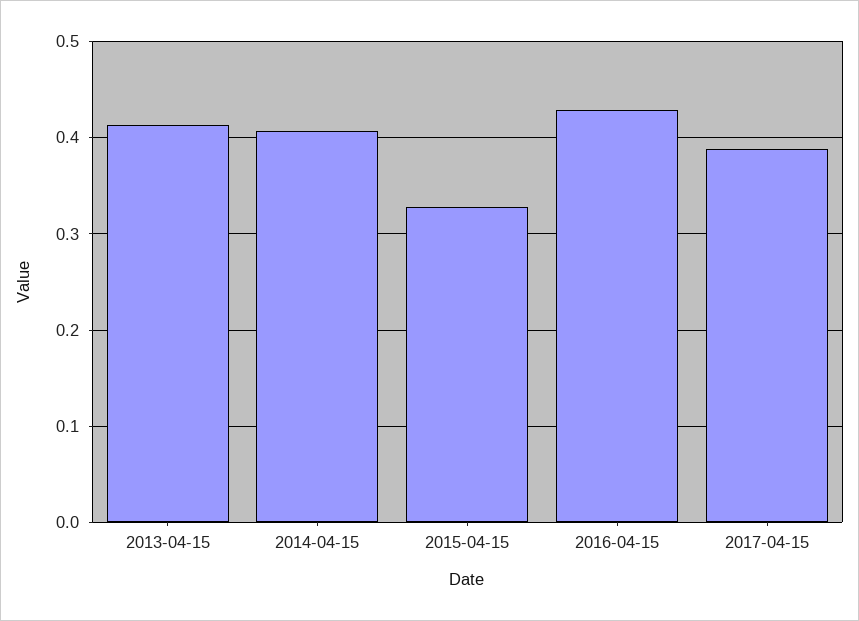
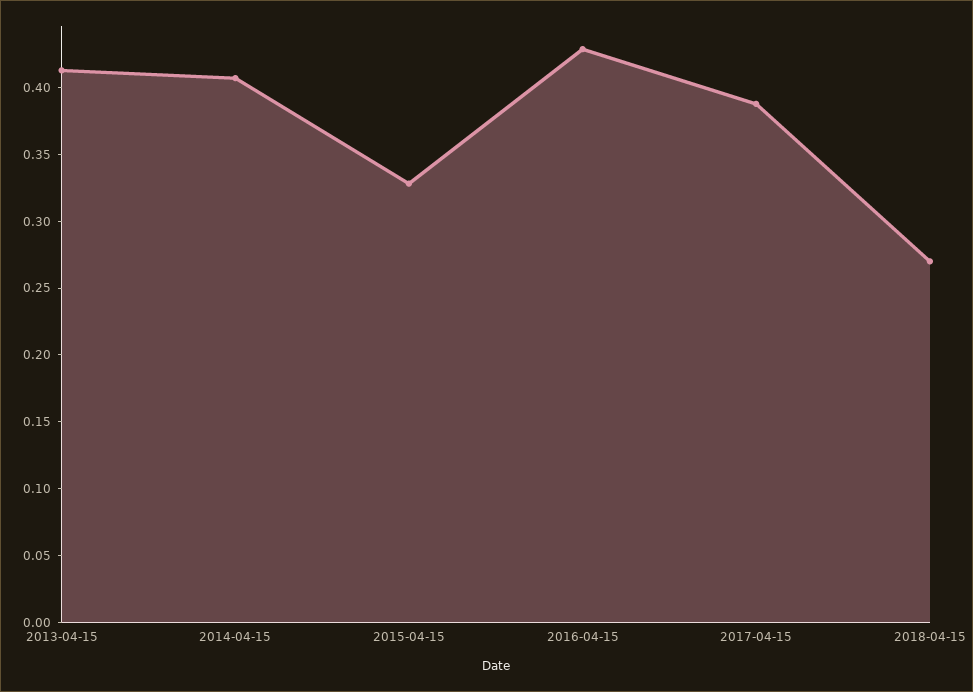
2018-04-15: none -> 0.27

